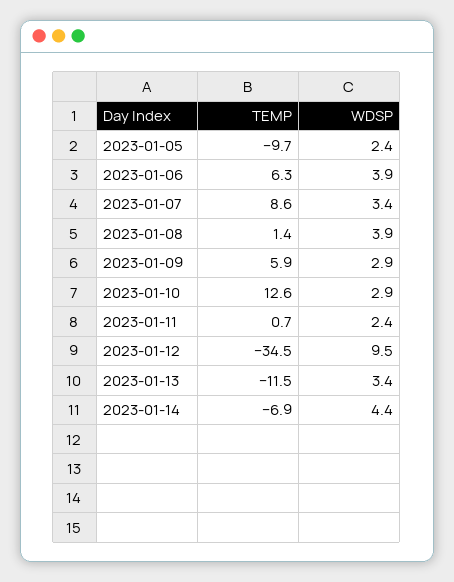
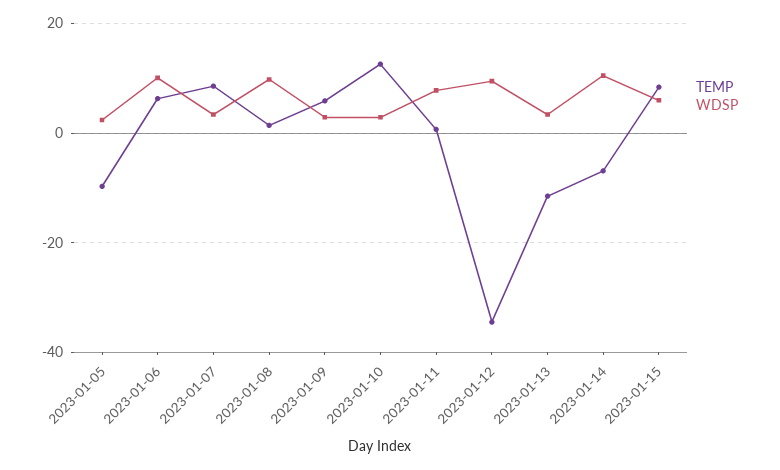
WDSP, 2023-01-06: 3.9 -> 10
WDSP, 2023-01-08: 3.9 -> 10
WDSP, 2023-01-11: 2.4 -> 8
WDSP, 2023-01-14: 4.4 -> 10
TEMP, 2023-01-15: none -> 8
WDSP, 2023-01-15: none -> 6

